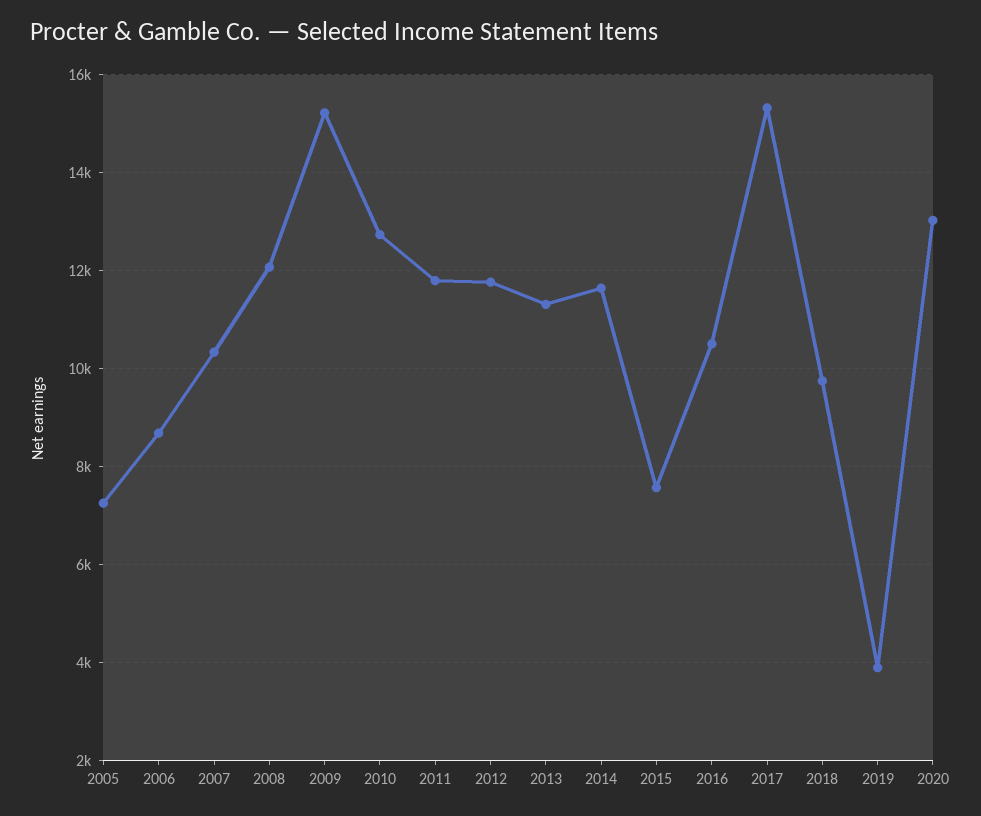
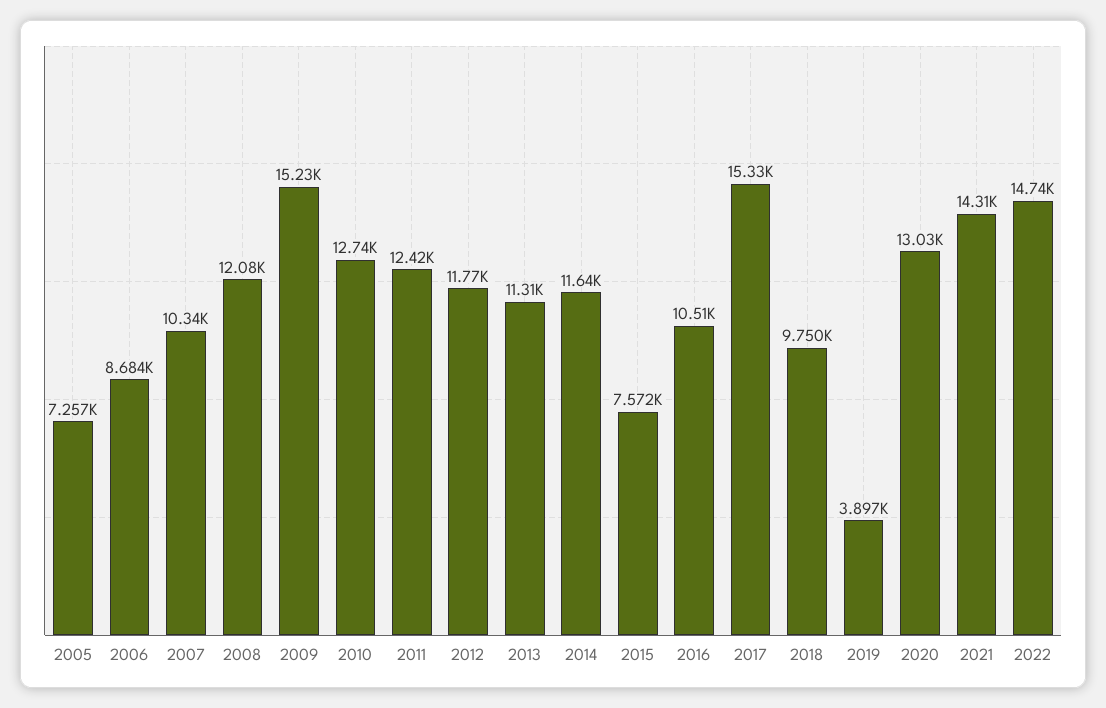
2011: 11800 -> 12420
2021: none -> 14310
2022: none -> 14740

